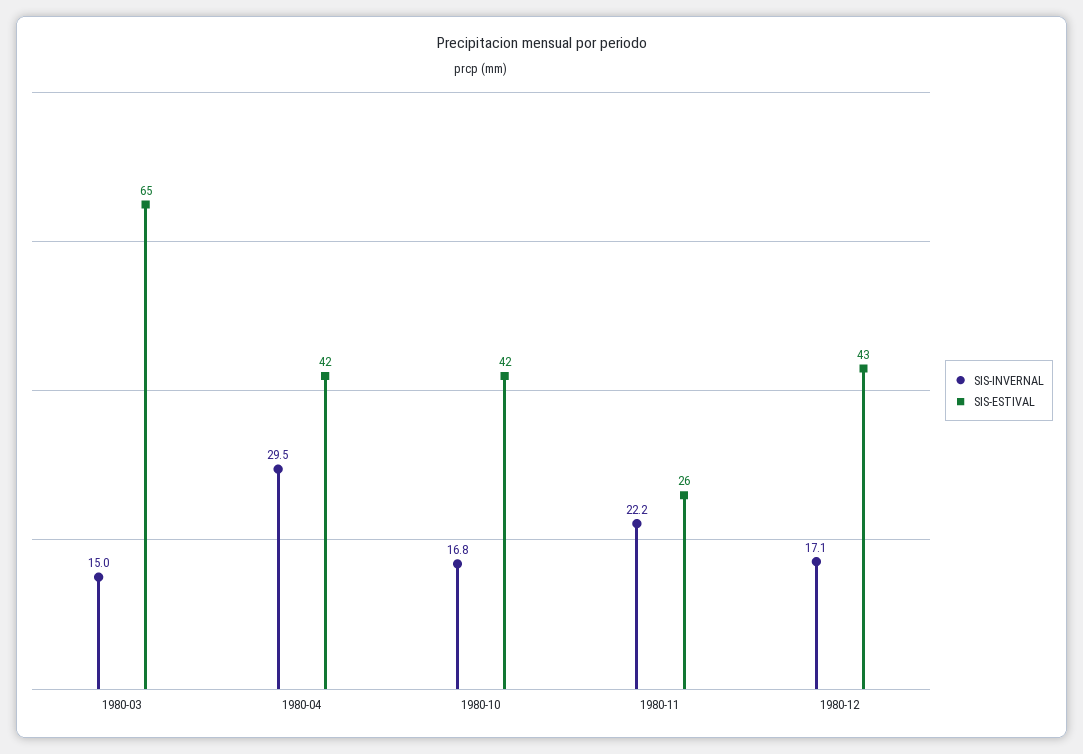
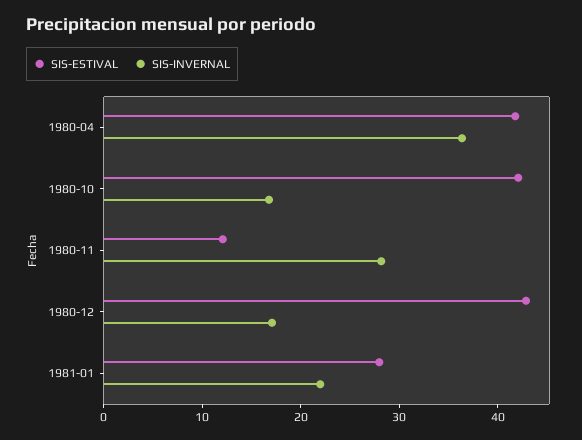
SIS-INVERNAL, 1980-03: 15 -> none
SIS-ESTIVAL, 1980-03: 65 -> none
SIS-INVERNAL, 1980-04: 29.5 -> 36
SIS-INVERNAL, 1980-11: 22.2 -> 28
SIS-ESTIVAL, 1980-11: 26 -> 12
SIS-ESTIVAL, 1981-01: none -> 28
SIS-INVERNAL, 1981-01: none -> 22

